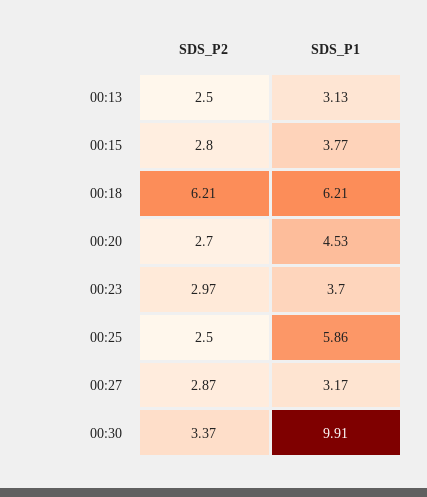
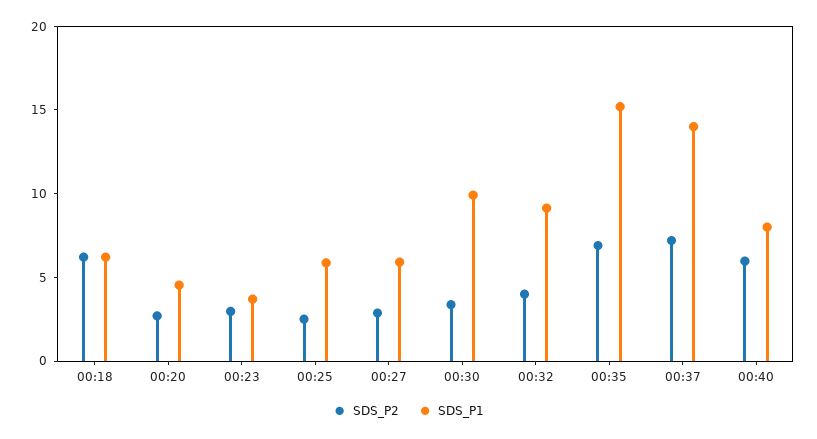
SDS_P2, 00:13: 2.5 -> none
SDS_P1, 00:13: 3.13 -> none
SDS_P2, 00:15: 2.8 -> none
SDS_P1, 00:15: 3.77 -> none
SDS_P1, 00:27: 3.17 -> 6
SDS_P2, 00:32: none -> 4
SDS_P1, 00:32: none -> 9
SDS_P2, 00:35: none -> 7
SDS_P1, 00:35: none -> 15
SDS_P2, 00:37: none -> 7
SDS_P1, 00:37: none -> 14
SDS_P2, 00:40: none -> 6
SDS_P1, 00:40: none -> 8

